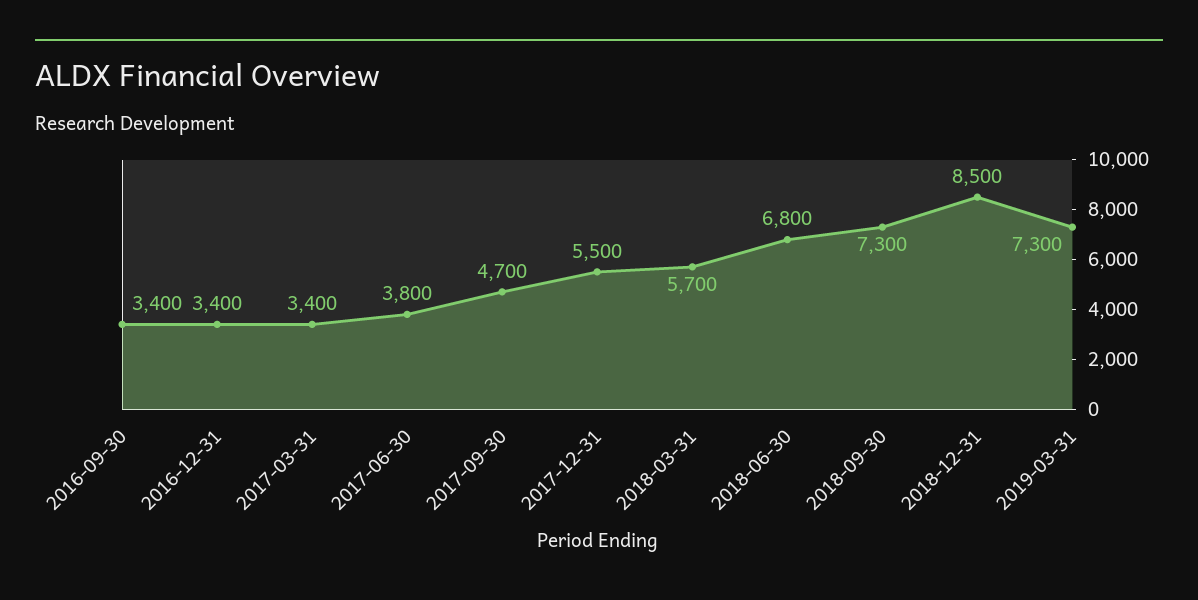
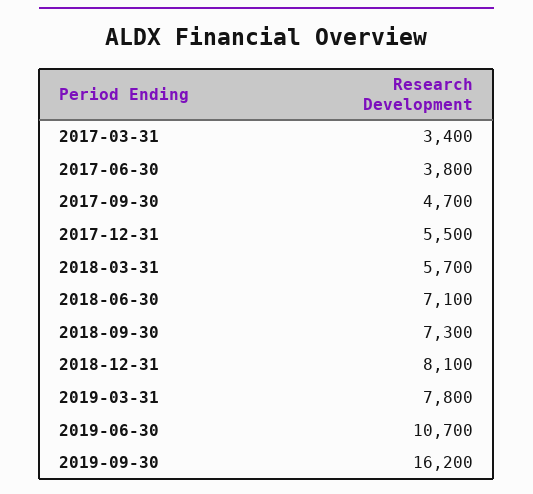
2016-09-30: 3400 -> none
2016-12-31: 3400 -> none
2018-06-30: 6800 -> 7100
2018-12-31: 8500 -> 8100
2019-03-31: 7300 -> 7800
2019-06-30: none -> 10700
2019-09-30: none -> 16200

